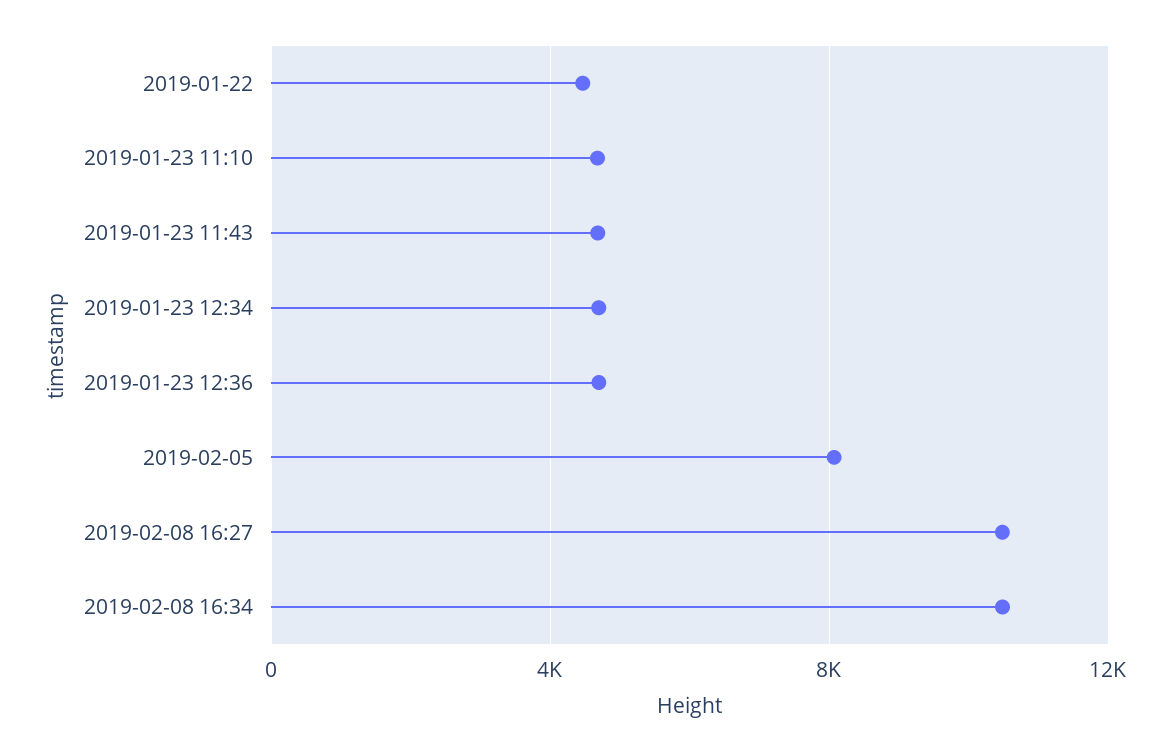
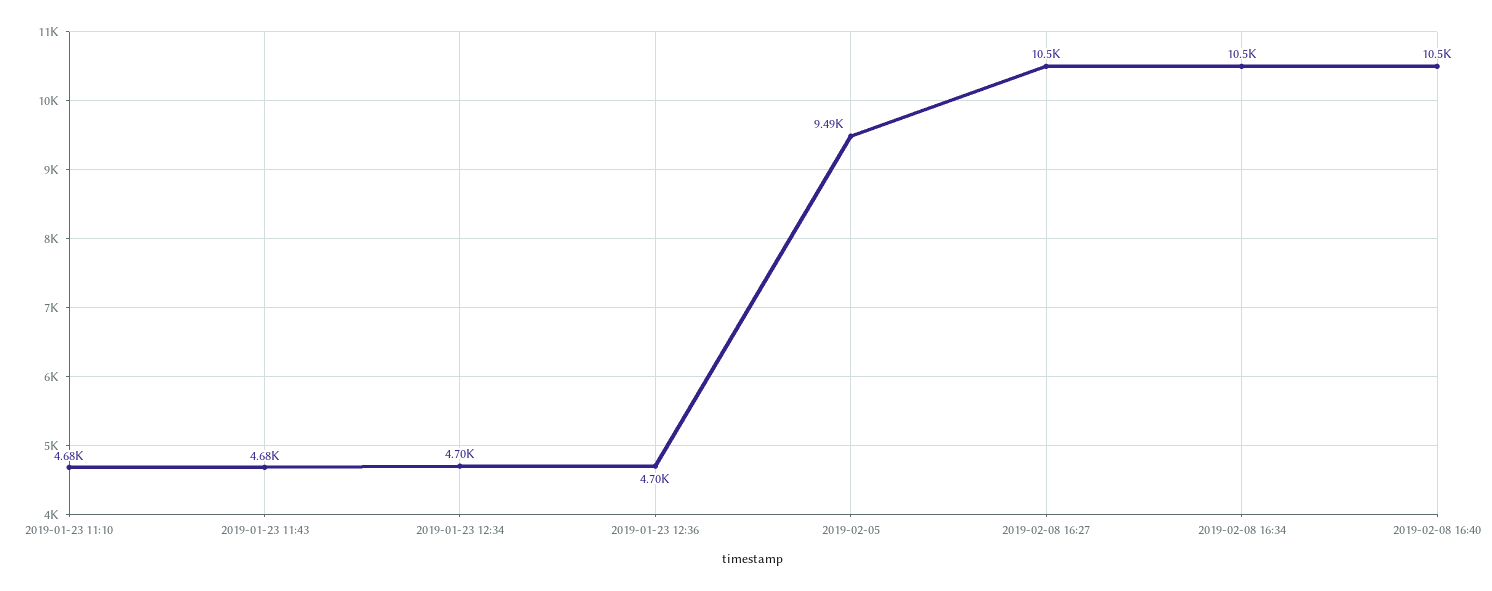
2019-01-22: 4500 -> none
2019-02-05: 8000 -> 9490
2019-02-08 16:40: none -> 10500

